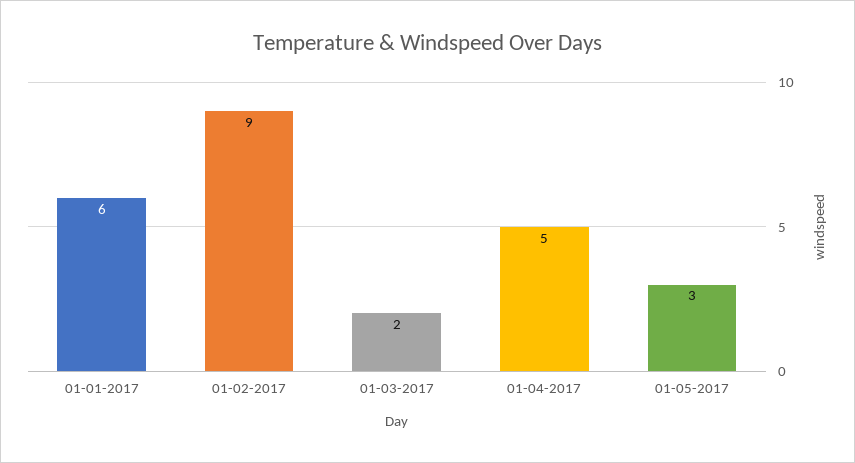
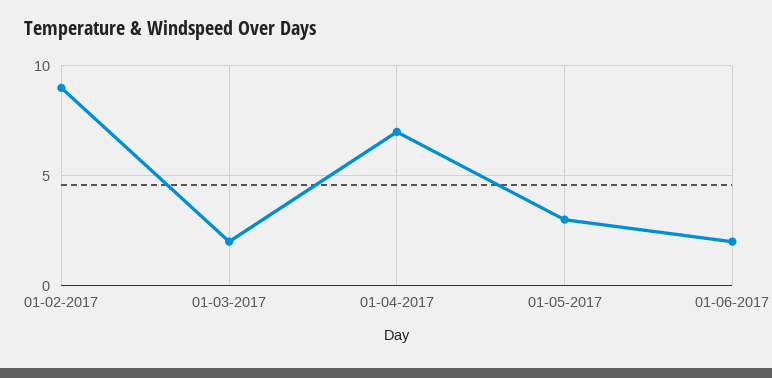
01-01-2017: 6 -> none
01-04-2017: 5 -> 7
01-06-2017: none -> 2

